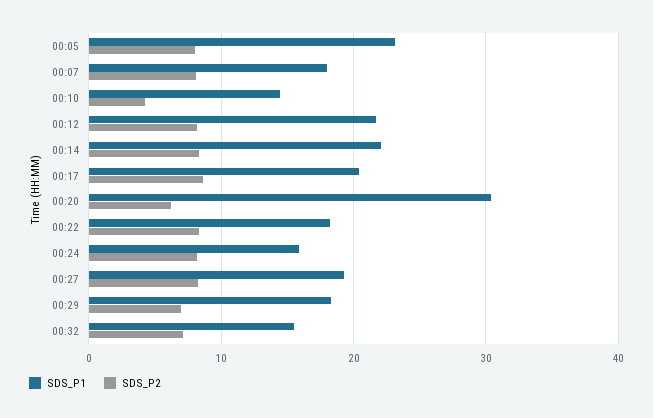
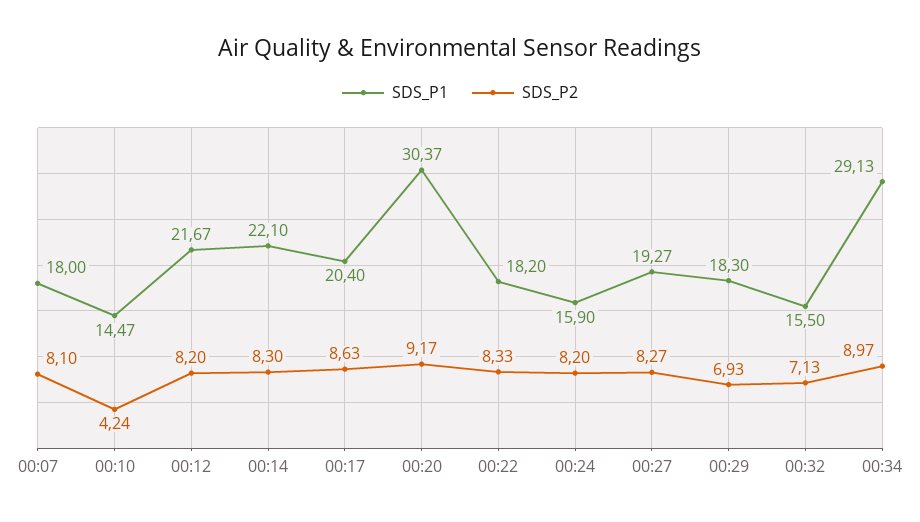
SDS_P1, 00:05: 23 -> none
SDS_P2, 00:05: 8 -> none
SDS_P2, 00:20: 6 -> 9.17
SDS_P1, 00:34: none -> 29.13
SDS_P2, 00:34: none -> 8.97

